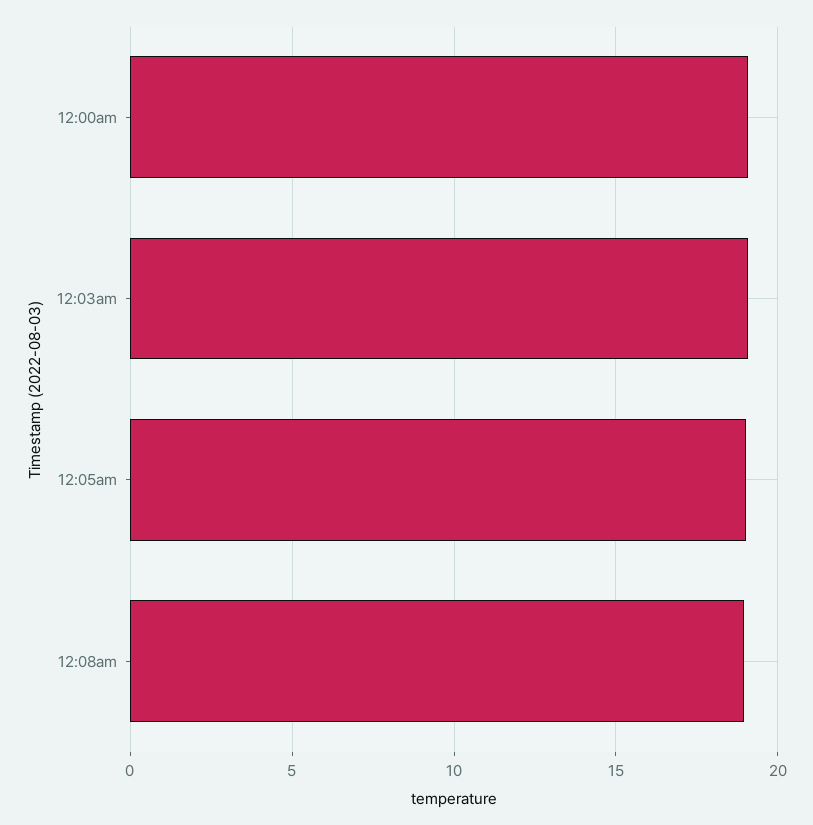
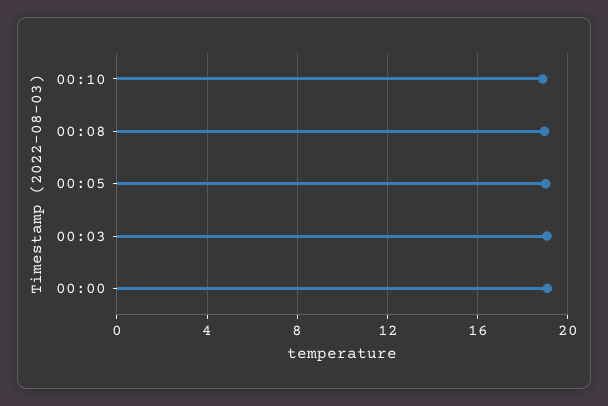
00:10: none -> 19

